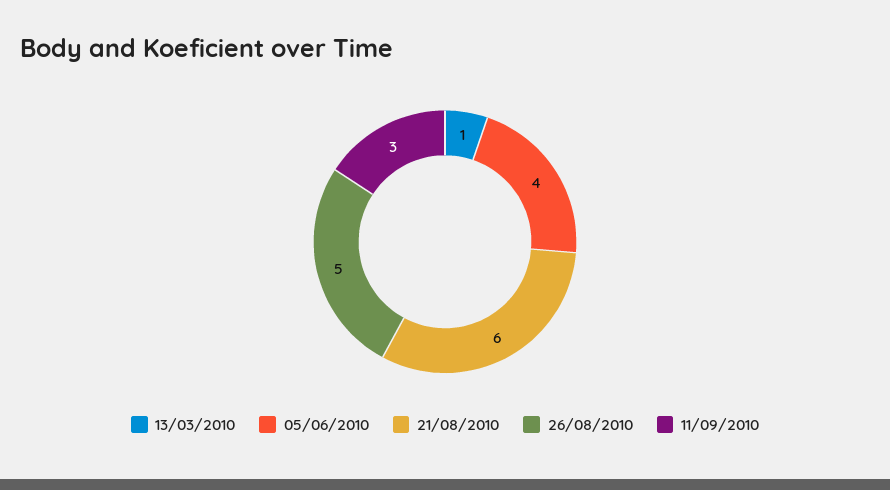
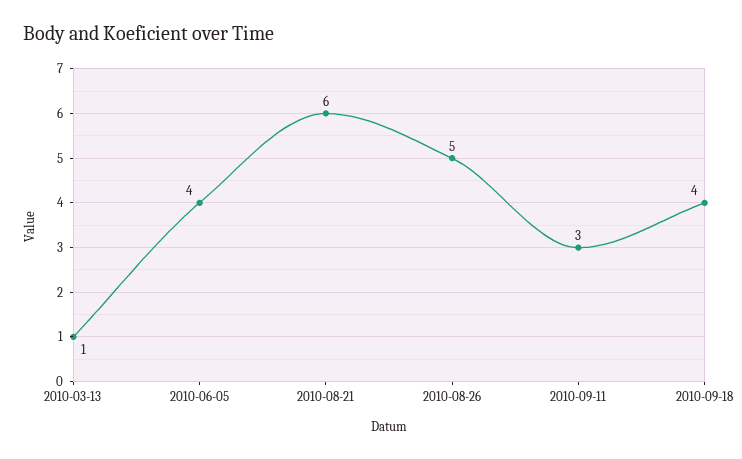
2010-09-18: none -> 4

